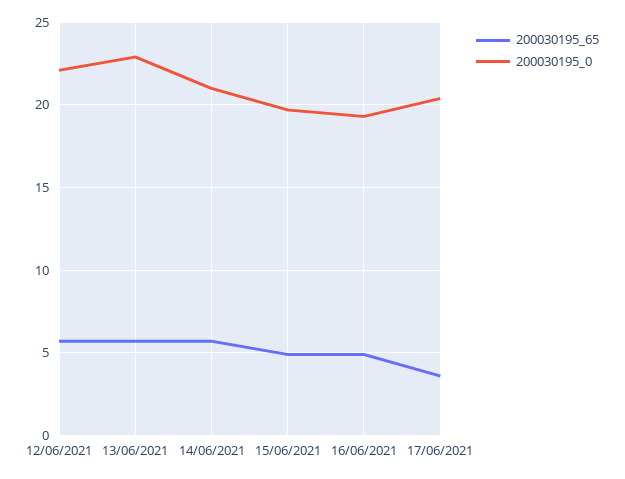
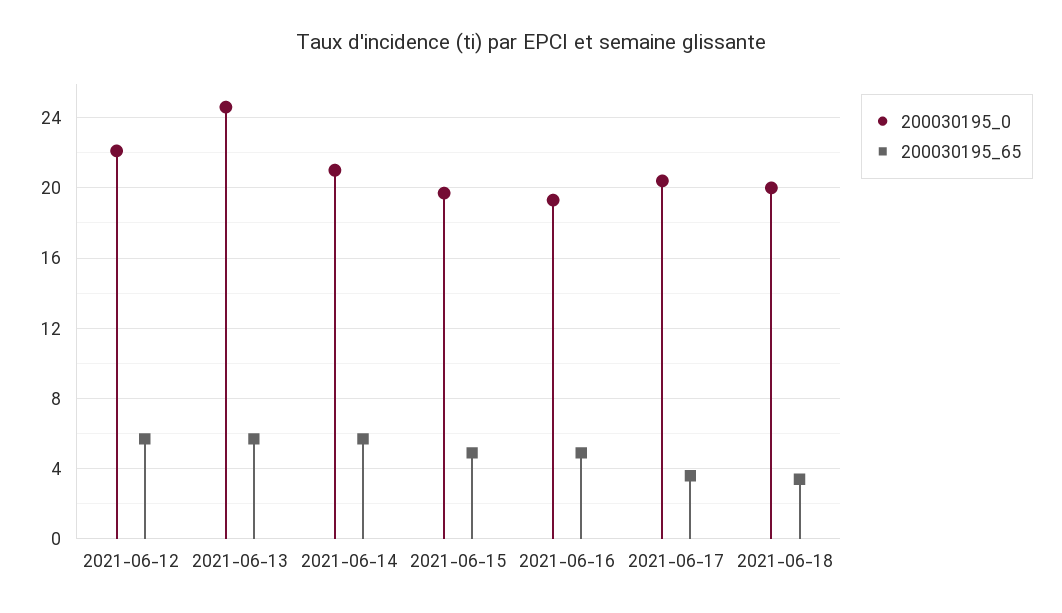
200030195_0, 13/06/2021: 23 -> 24.5
200030195_0, 2021-06-18: none -> 20
200030195_65, 2021-06-18: none -> 3.5

